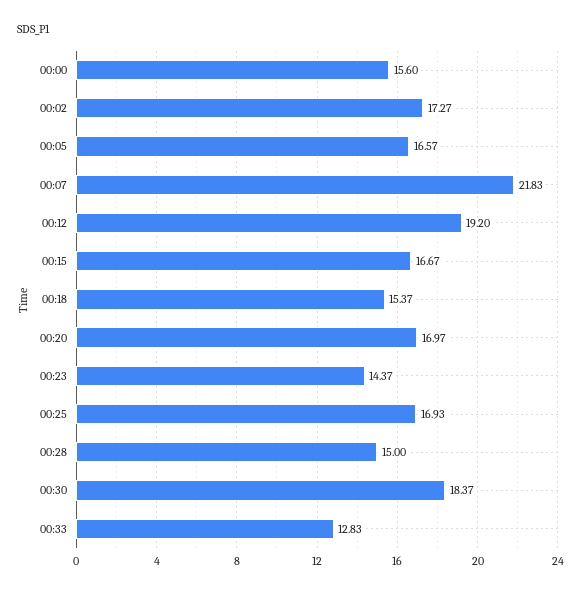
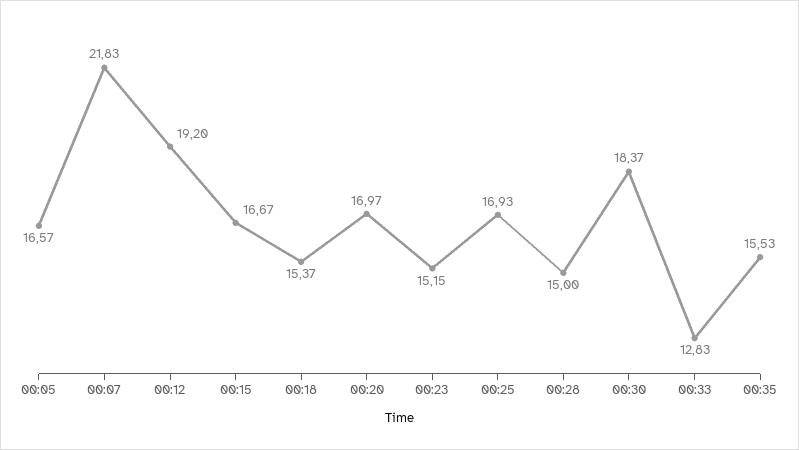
00:00: 15.6 -> none
00:02: 17.27 -> none
00:23: 14.37 -> 15.15
00:35: none -> 15.53

